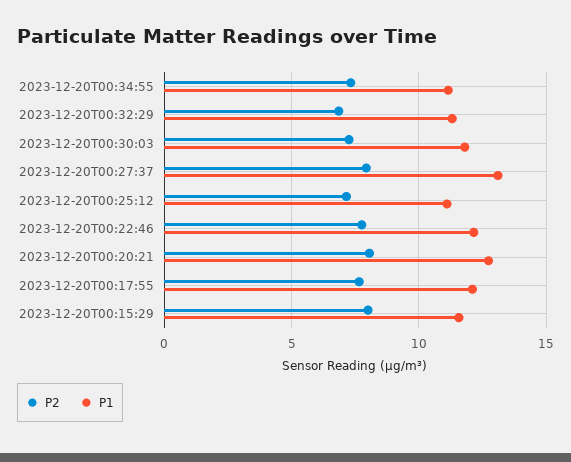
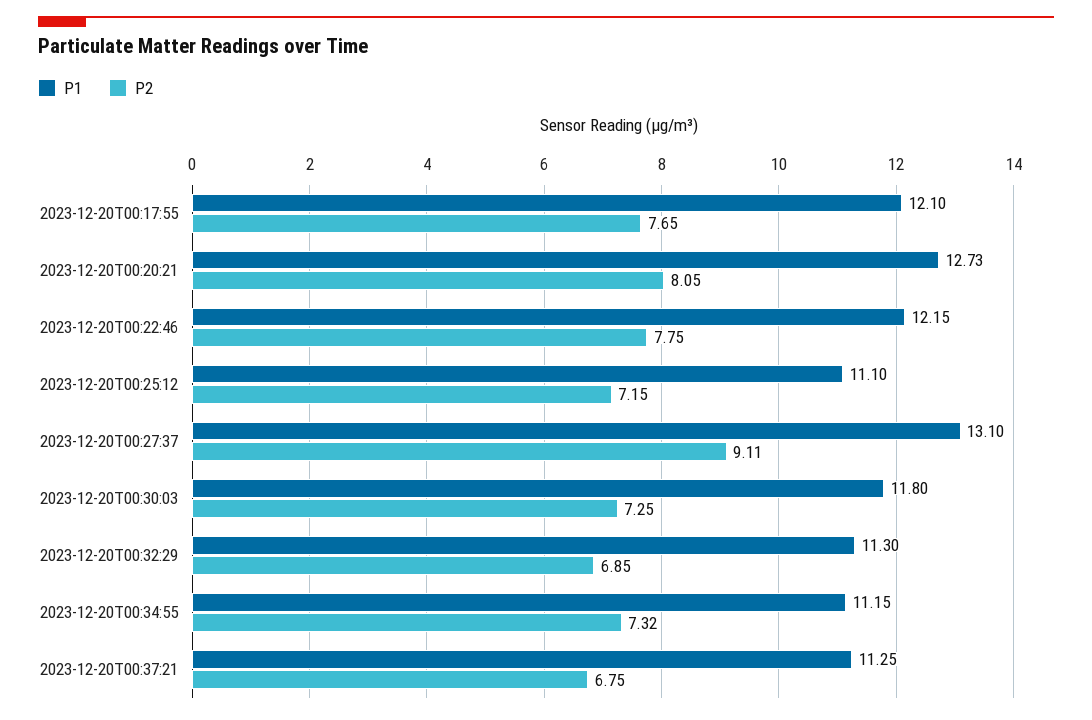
P2, 2023-12-20T00:27:37: 8 -> 9.11
P2, 2023-12-20T00:15:29: 8 -> none
P1, 2023-12-20T00:15:29: 11.5 -> none
P1, 2023-12-20T00:37:21: none -> 11.25
P2, 2023-12-20T00:37:21: none -> 6.75

